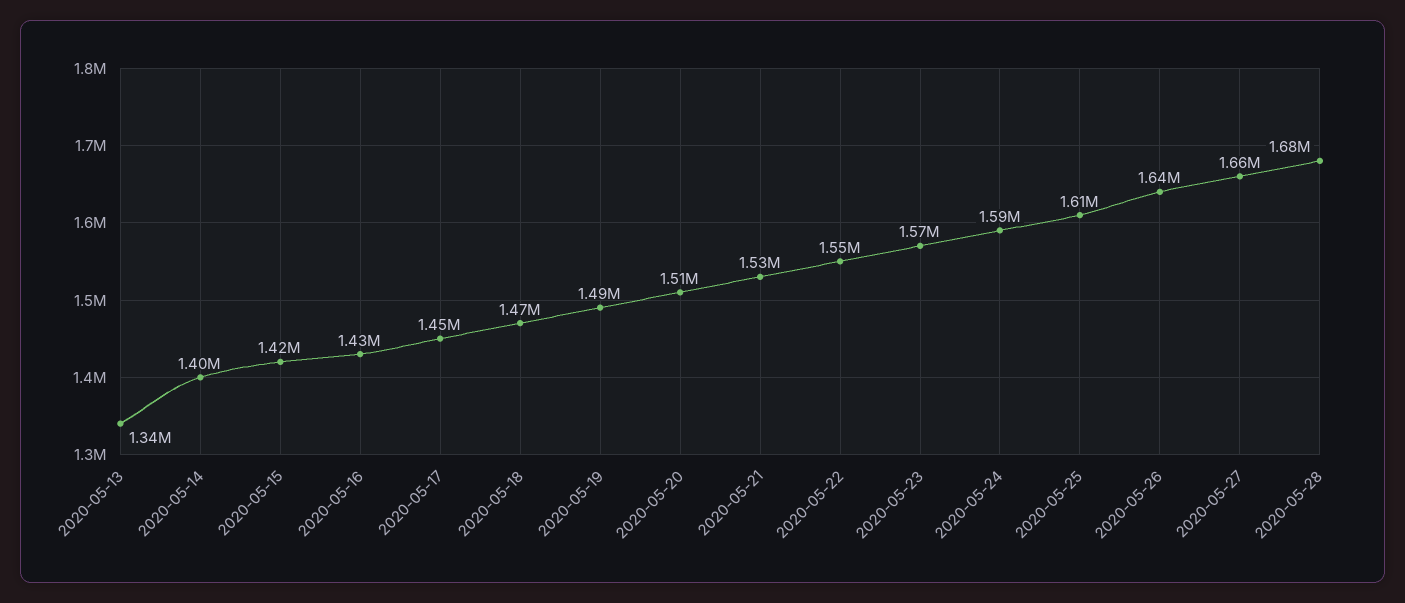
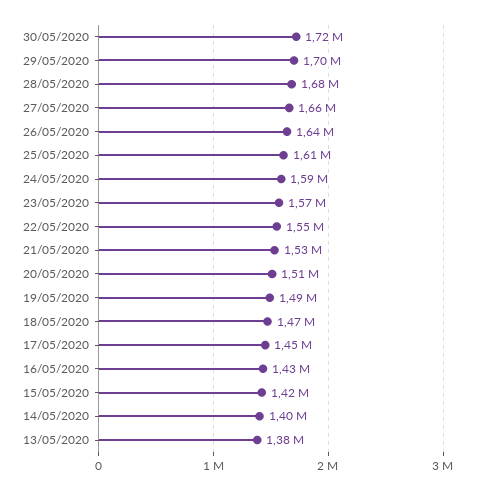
2020-05-13: 1340000 -> 1380000
30/05/2020: none -> 1720000
29/05/2020: none -> 1700000

